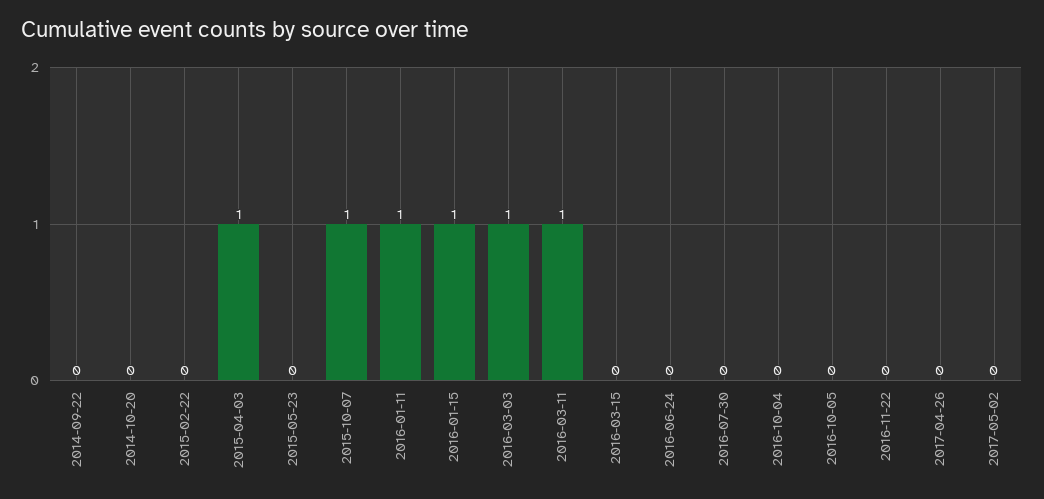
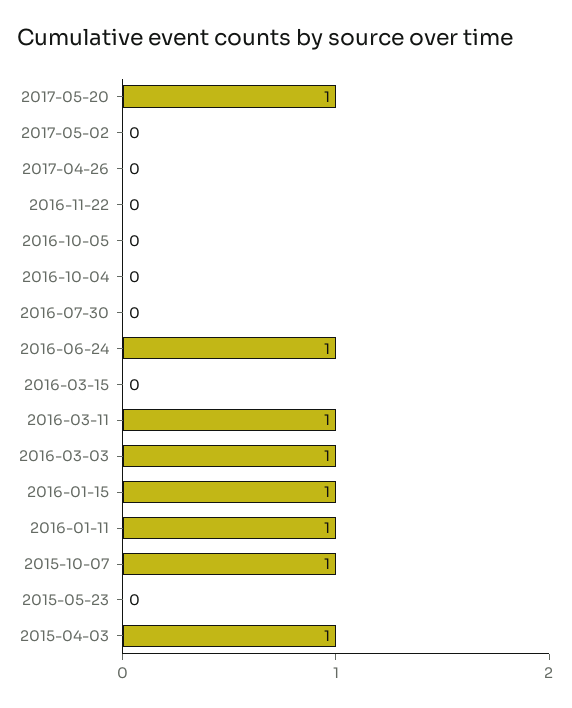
2014-09-22: 0 -> none
2014-10-20: 0 -> none
2015-02-22: 0 -> none
2016-06-24: 0 -> 1
2017-05-20: none -> 1

